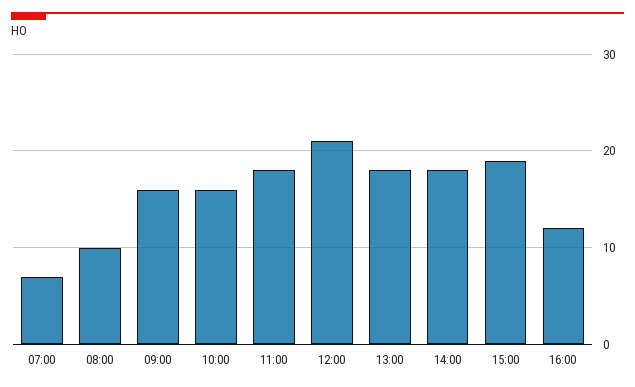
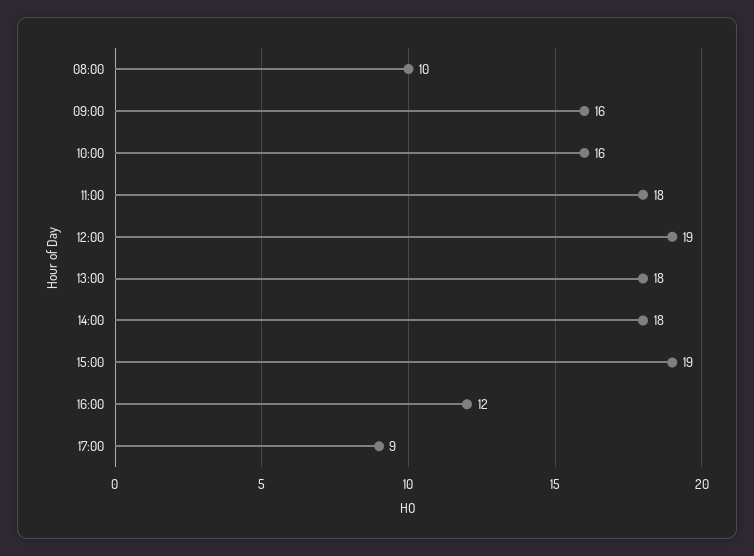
07:00: 7 -> none
12:00: 21 -> 19
17:00: none -> 9

